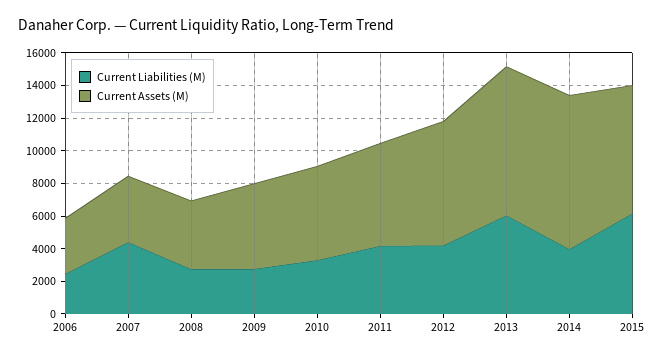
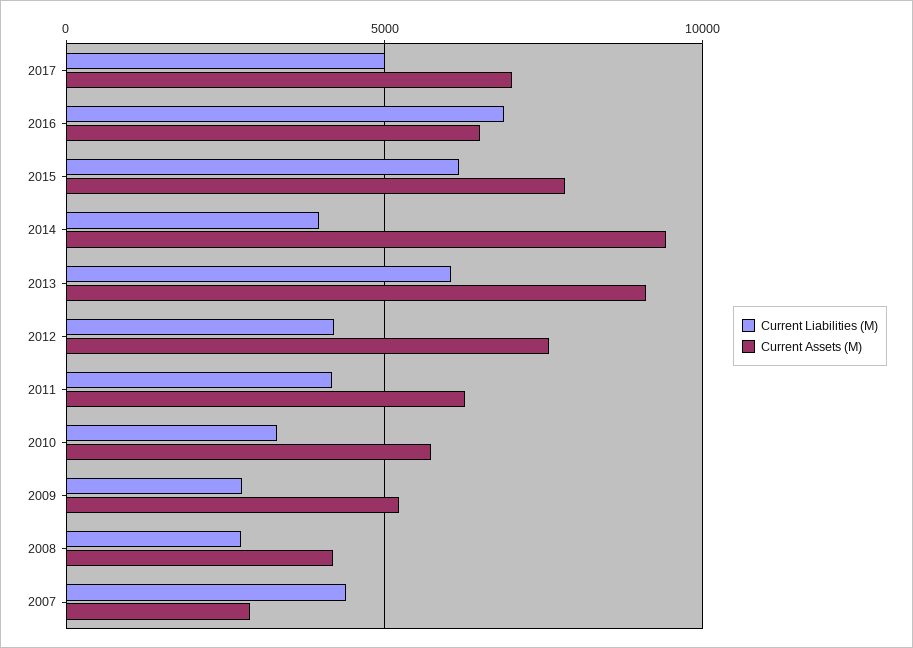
Current Liabilities (M), 2006: 2500 -> none
Current Assets (M), 2006: 3500 -> none
Current Assets (M), 2007: 4000 -> 3000
Current Liabilities (M), 2017: none -> 5000
Current Assets (M), 2017: none -> 7000
Current Liabilities (M), 2016: none -> 7000
Current Assets (M), 2016: none -> 6500

